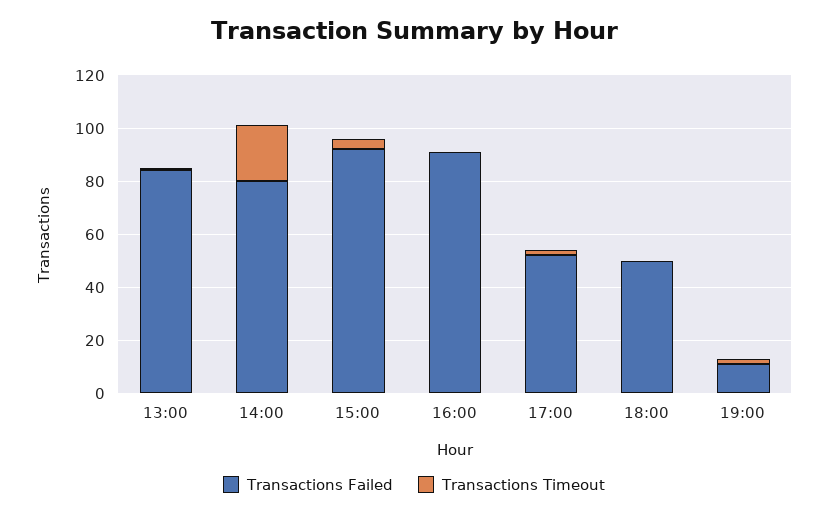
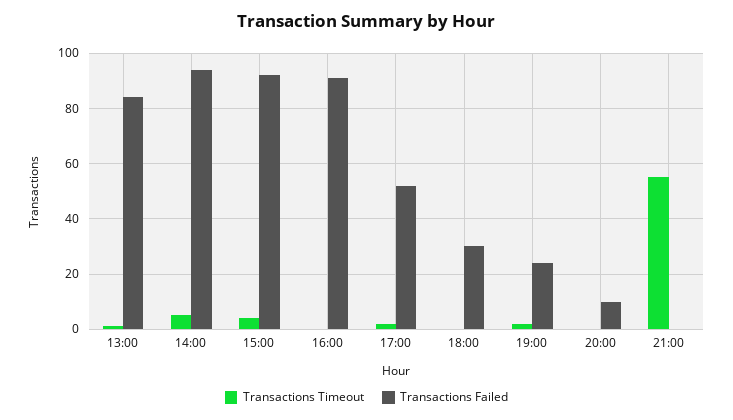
Transactions Failed, 14:00: 80 -> 95
Transactions Timeout, 14:00: 20 -> 5
Transactions Failed, 18:00: 50 -> 30
Transactions Failed, 19:00: 10 -> 25
Transactions Timeout, 20:00: none -> 0
Transactions Failed, 20:00: none -> 10
Transactions Timeout, 21:00: none -> 55
Transactions Failed, 21:00: none -> 0

